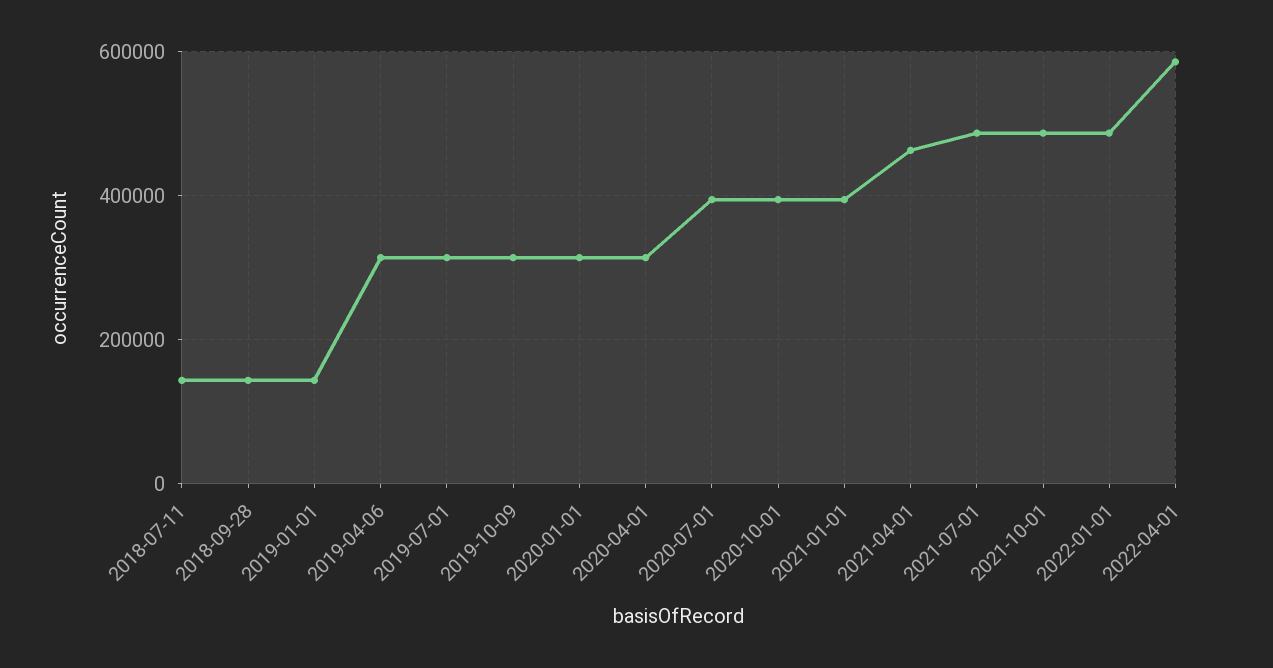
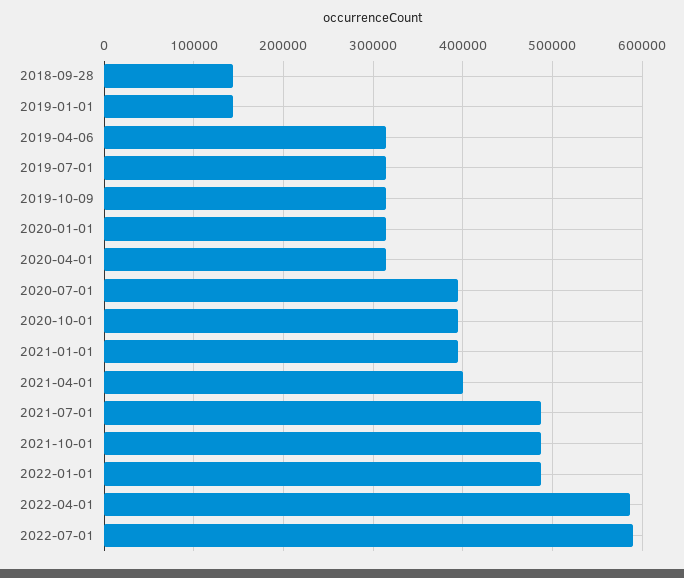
2018-07-11: 140000 -> none
2021-04-01: 460000 -> 400000
2022-07-01: none -> 590000

